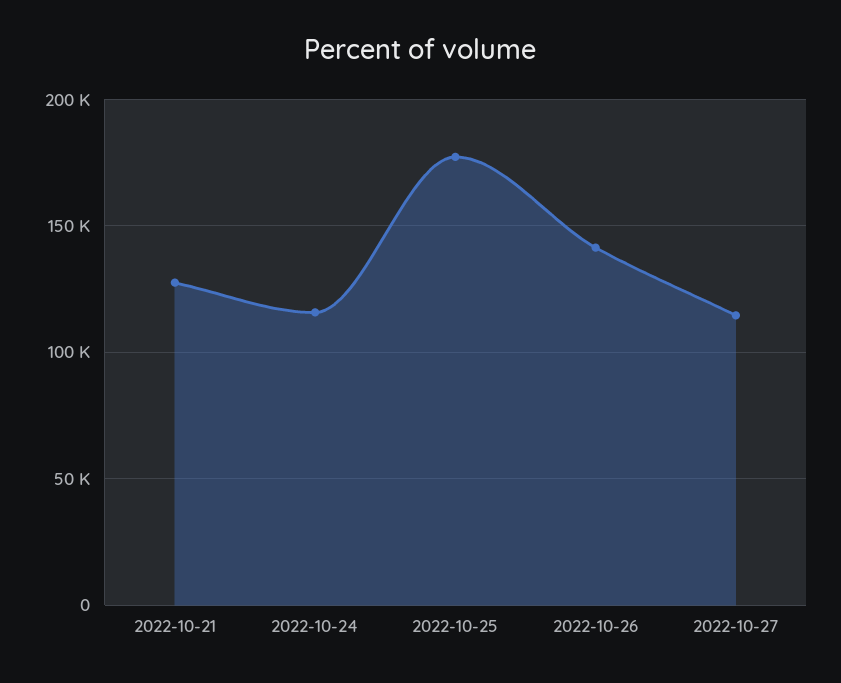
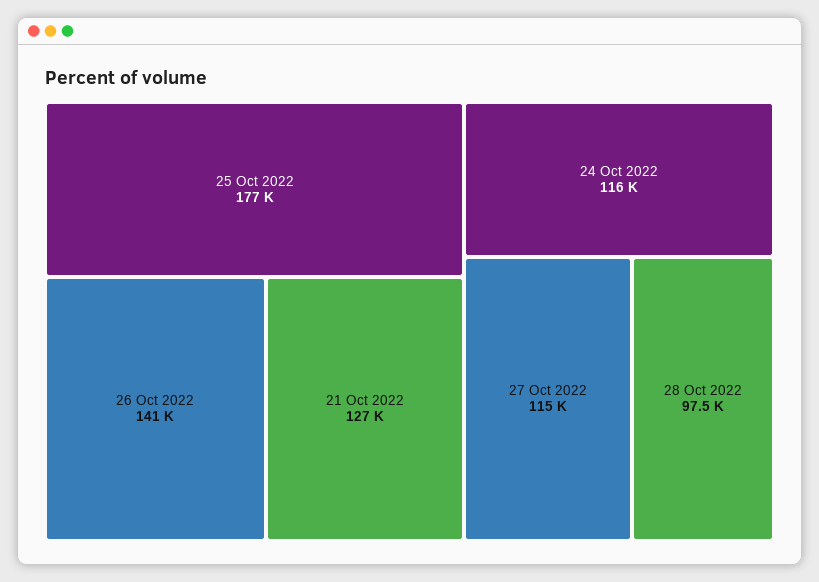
28 Oct 2022: none -> 97500

